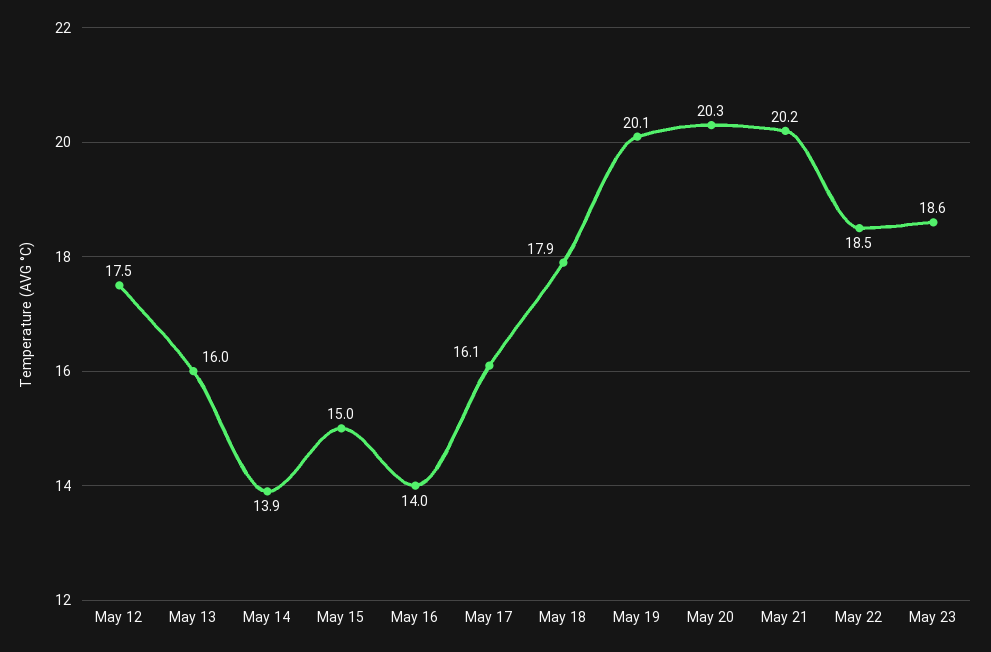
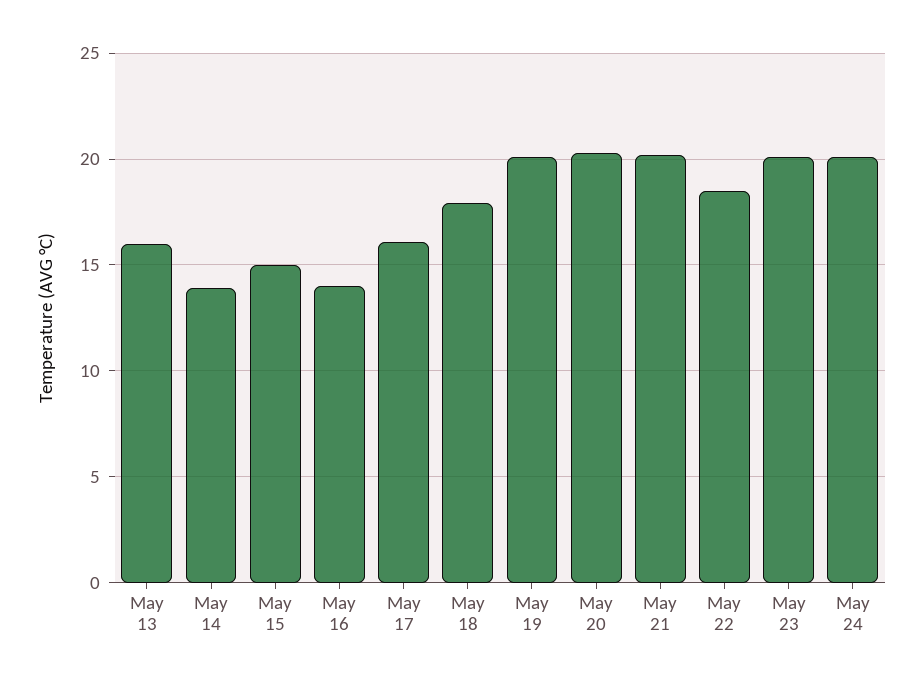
May 12: 17.5 -> none
May 23: 18.6 -> 20
May 24: none -> 20

